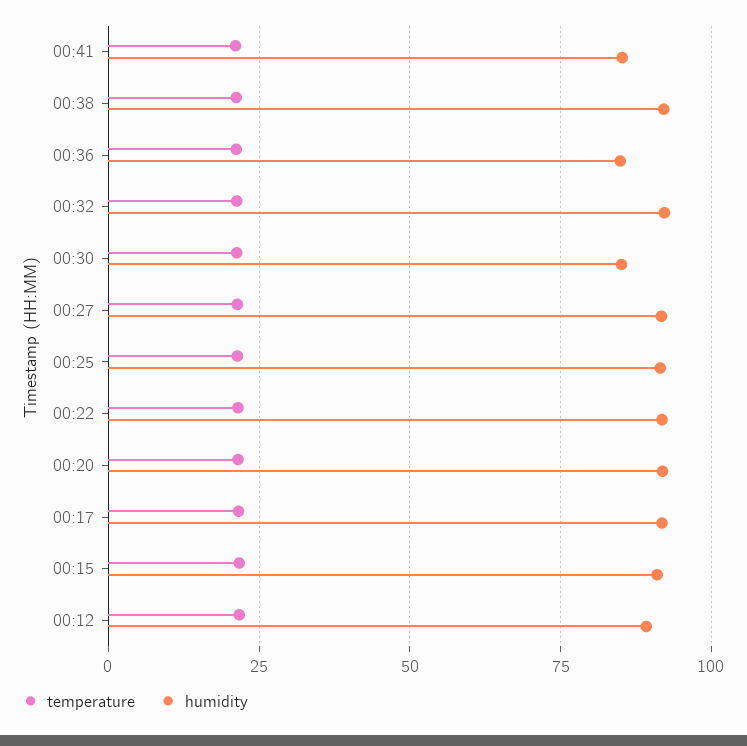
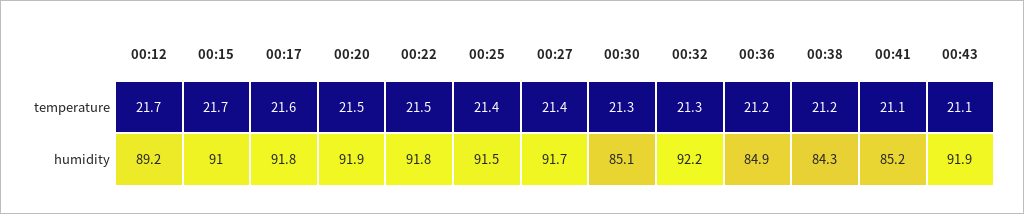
humidity, 00:38: 92.5 -> 84.3
temperature, 00:43: none -> 21.1
humidity, 00:43: none -> 91.9

